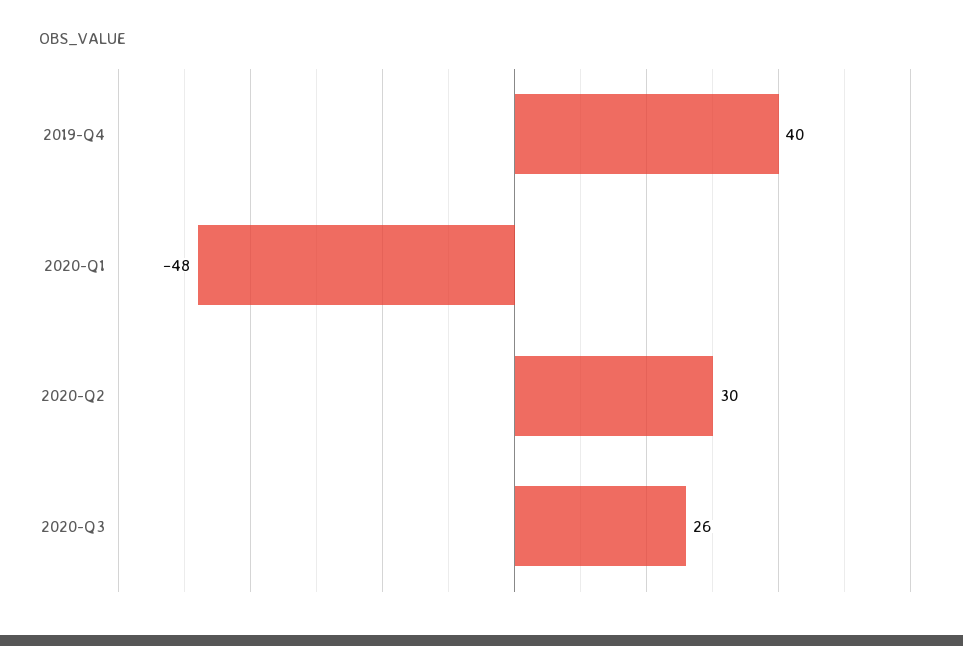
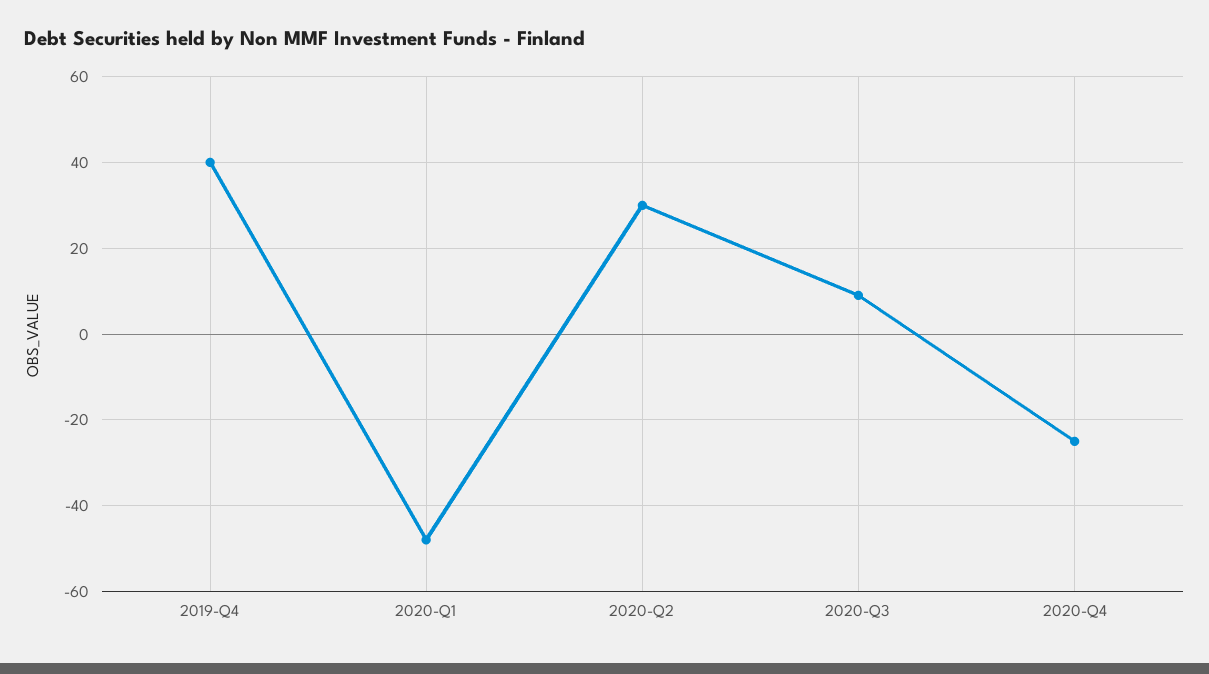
2020-Q3: 26 -> 10
2020-Q4: none -> -25

